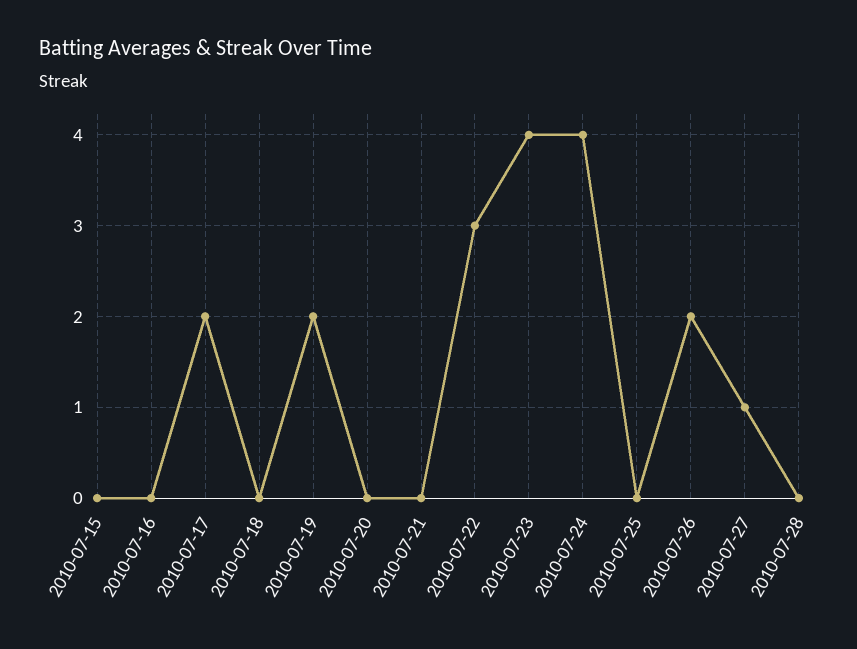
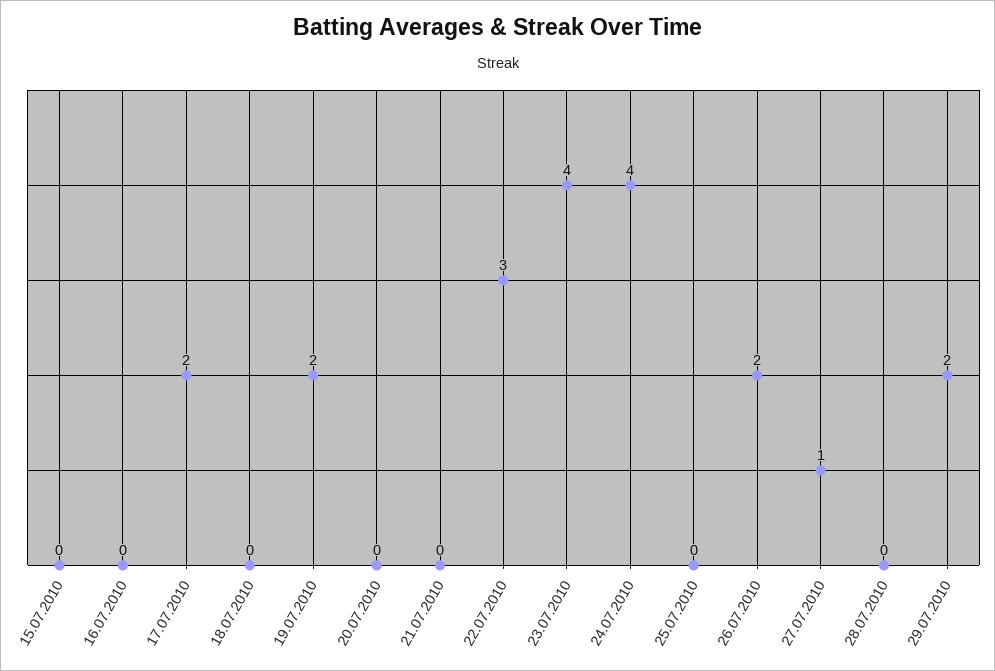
29.07.2010: none -> 2

